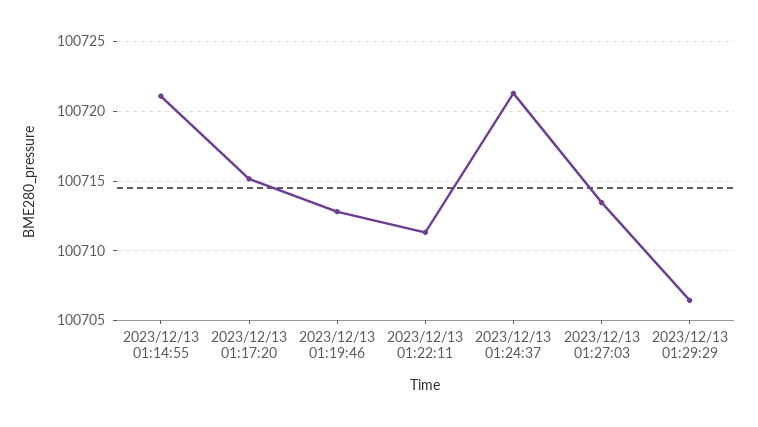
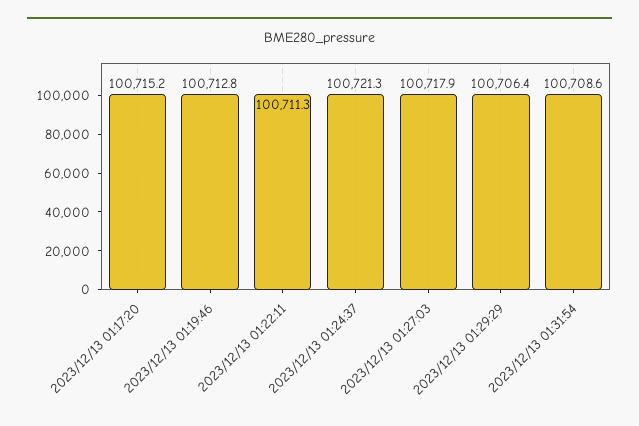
2023/12/13 01:14:55: 100721 -> none
2023/12/13 01:27:03: 100713.5 -> 100717.9
2023/12/13 01:31:54: none -> 100708.6

